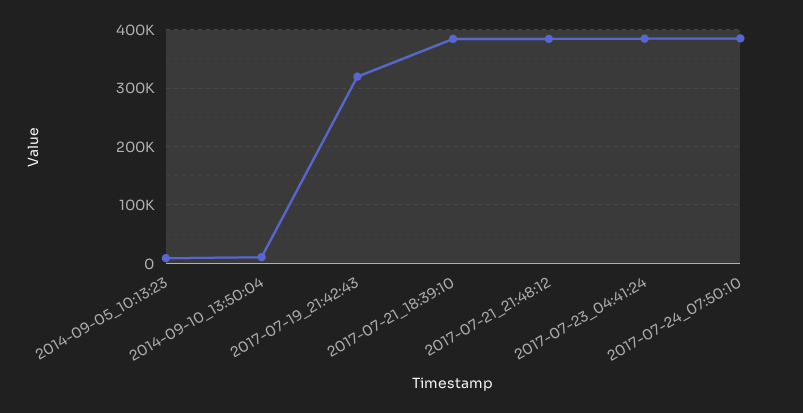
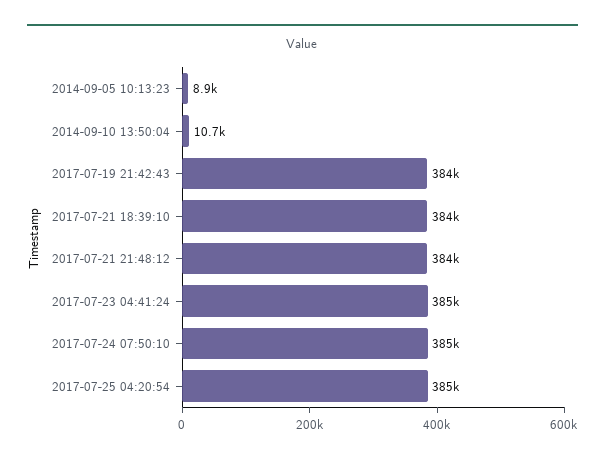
2017-07-19_21:42:43: 320000 -> 384000
2017-07-25 04:20:54: none -> 385000

